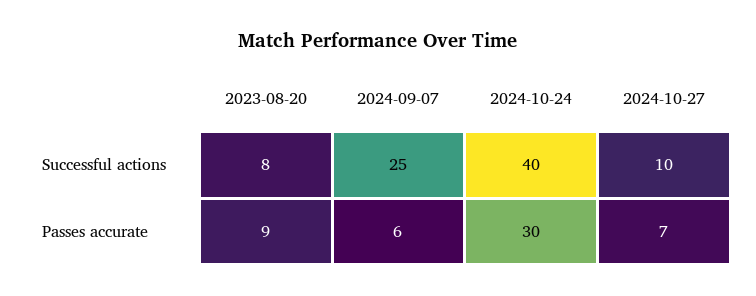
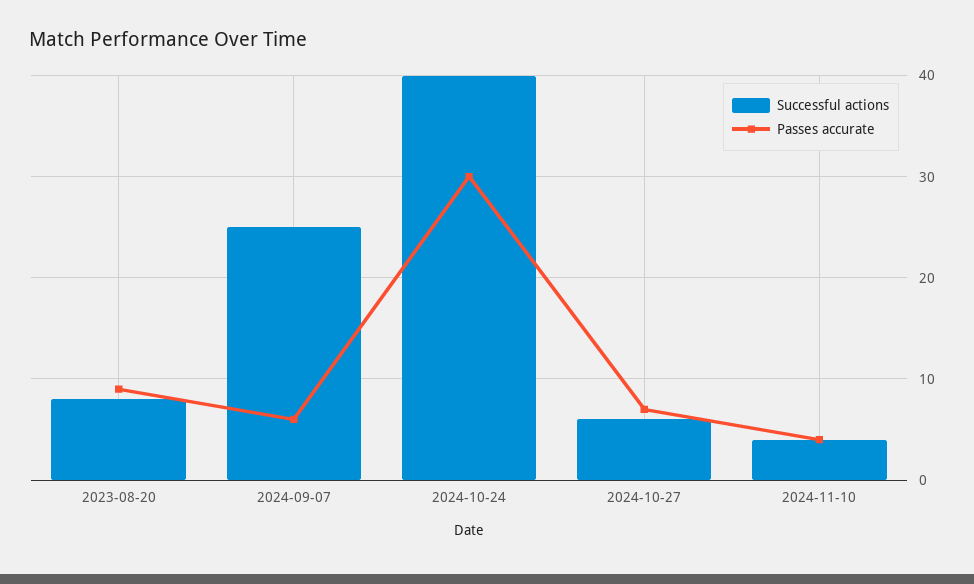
Successful actions, 2024-10-27: 10 -> 6
Successful actions, 2024-11-10: none -> 4
Passes accurate, 2024-11-10: none -> 4

